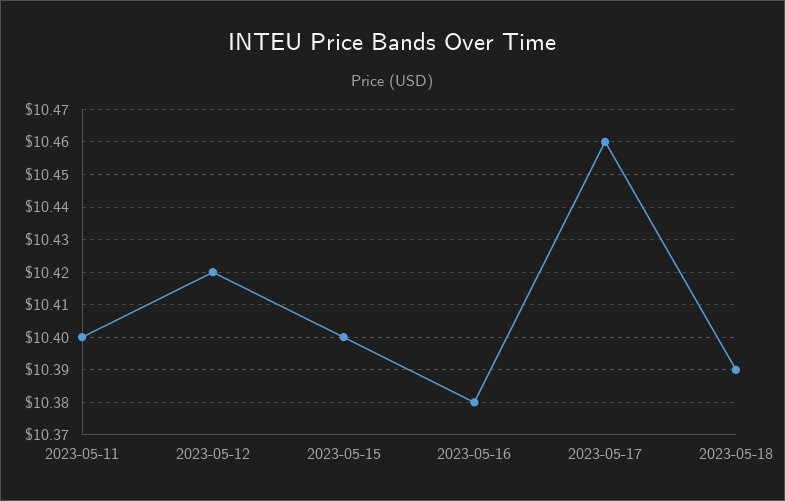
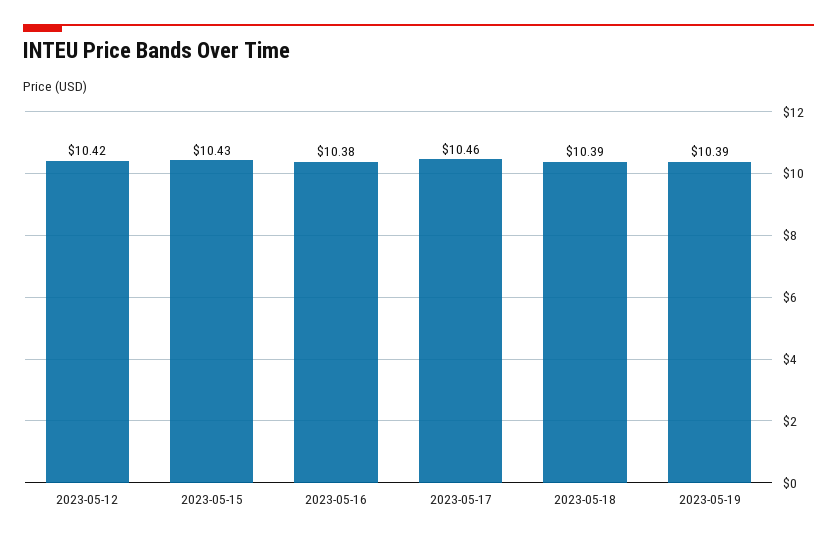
2023-05-11: 10.4 -> none
2023-05-15: 10.4 -> 10.43
2023-05-19: none -> 10.39

